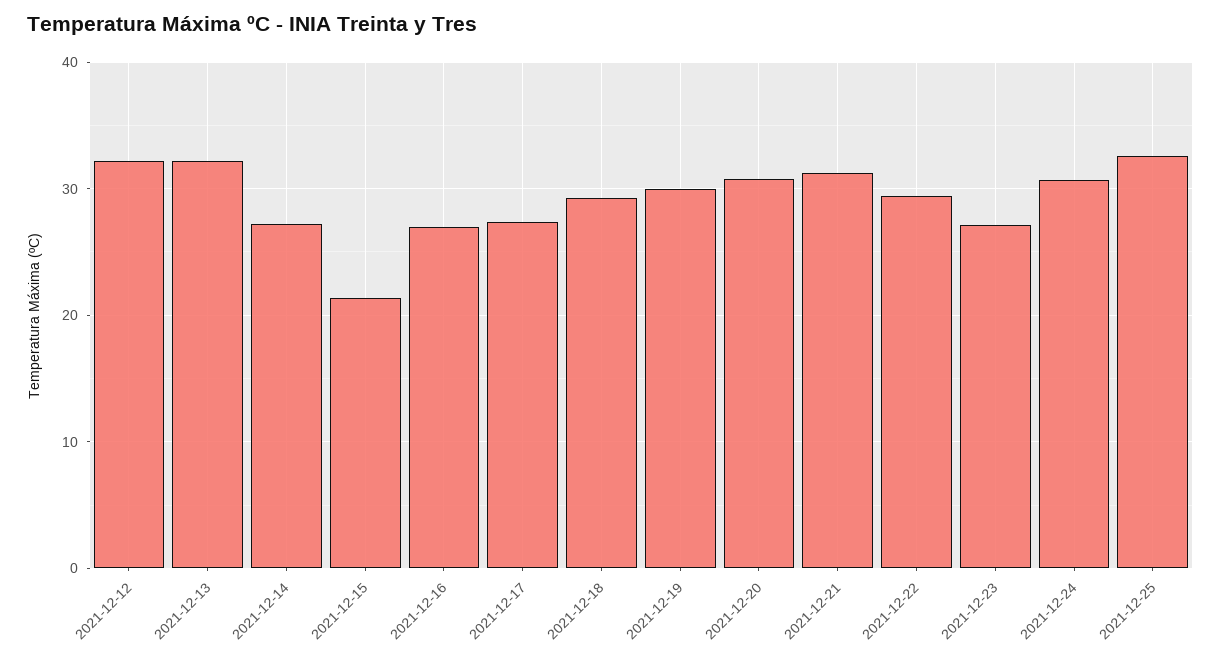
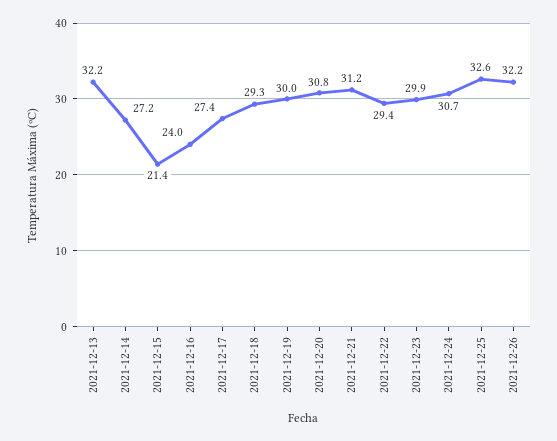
2021-12-12: 32 -> none
2021-12-16: 27 -> 24
2021-12-23: 27 -> 29.9
2021-12-26: none -> 32.2

